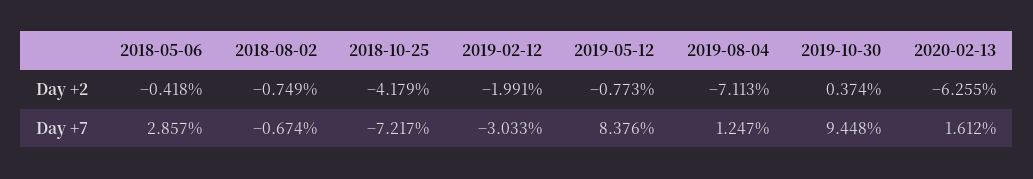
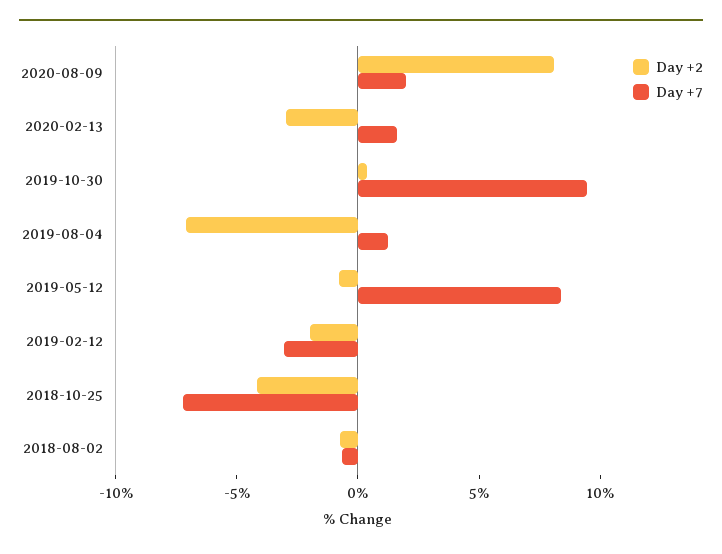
Day +2, 2018-05-06: -0.418 -> none
Day +2, 2020-02-13: -6.255 -> -3
Day +7, 2018-05-06: 2.857 -> none
Day +2, 2020-08-09: none -> 8
Day +7, 2020-08-09: none -> 2

